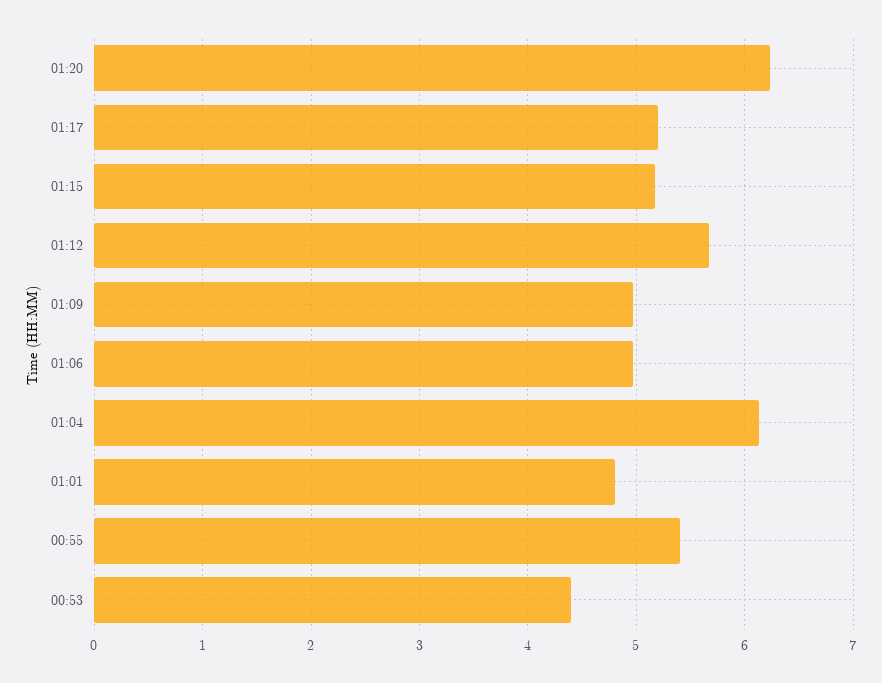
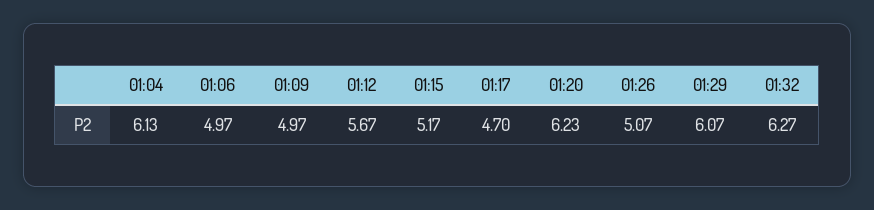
01:17: 5.2 -> 4.7
01:01: 4.8 -> none
00:55: 5.4 -> none
00:53: 4.4 -> none
01:26: none -> 5.07
01:29: none -> 6.07
01:32: none -> 6.27

